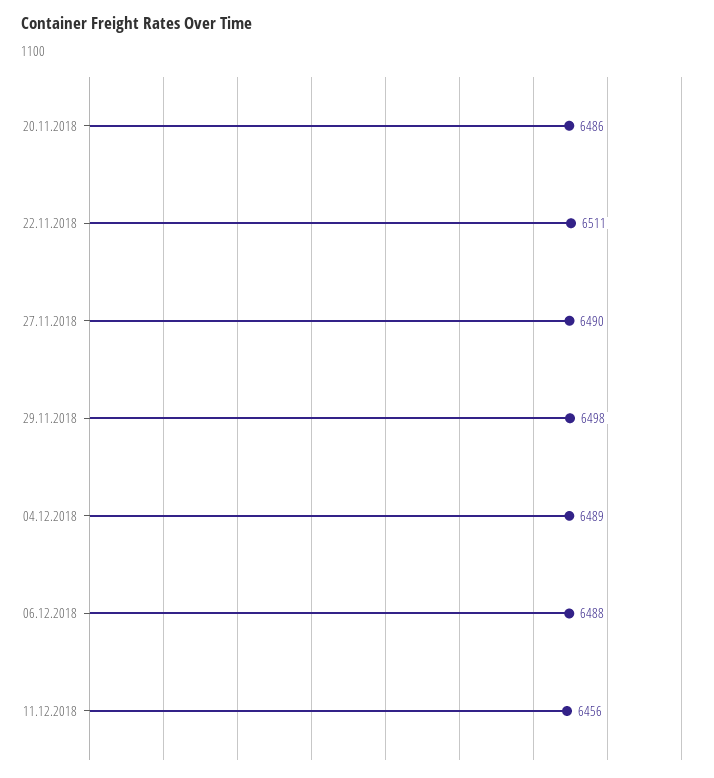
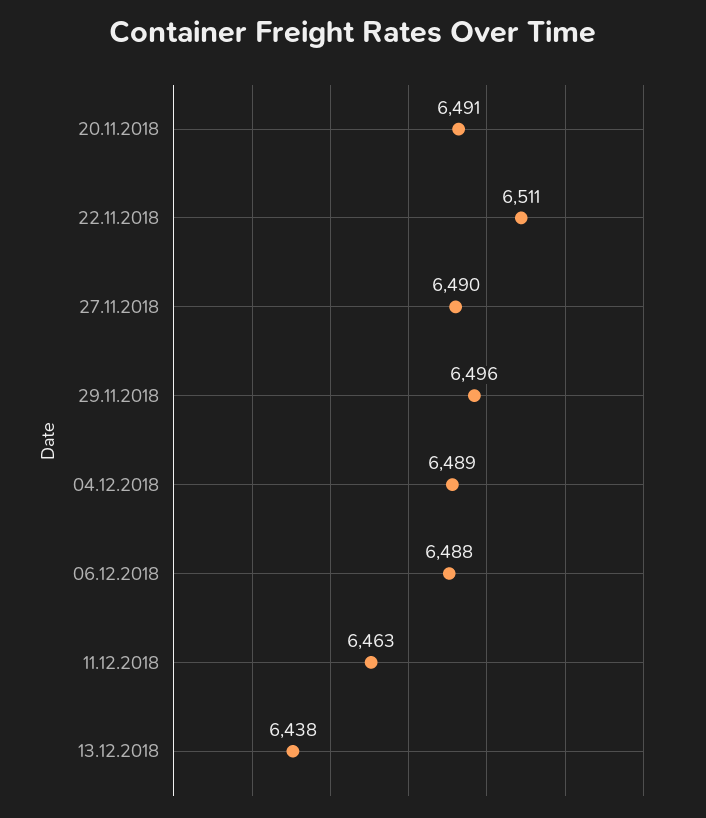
20.11.2018: 6486 -> 6491
29.11.2018: 6498 -> 6496
11.12.2018: 6456 -> 6463
13.12.2018: none -> 6438

